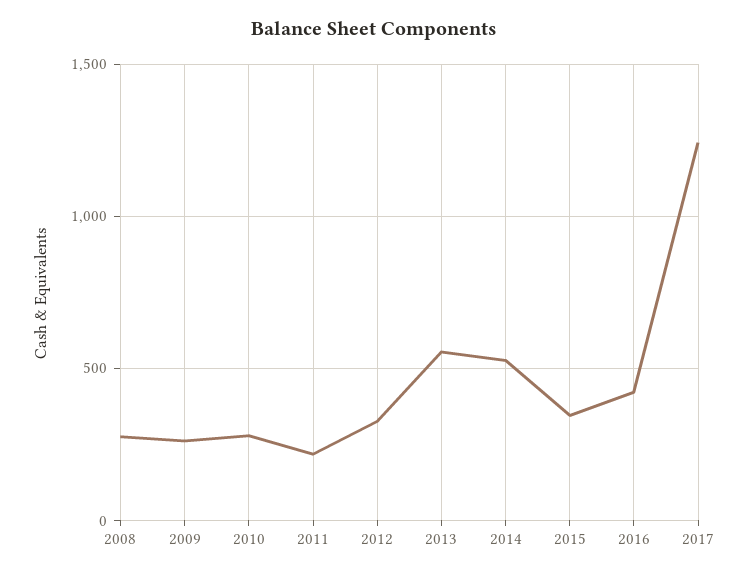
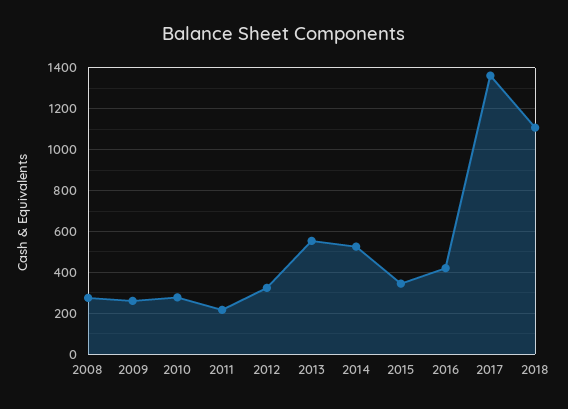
2017: 1250 -> 1350
2018: none -> 1100

